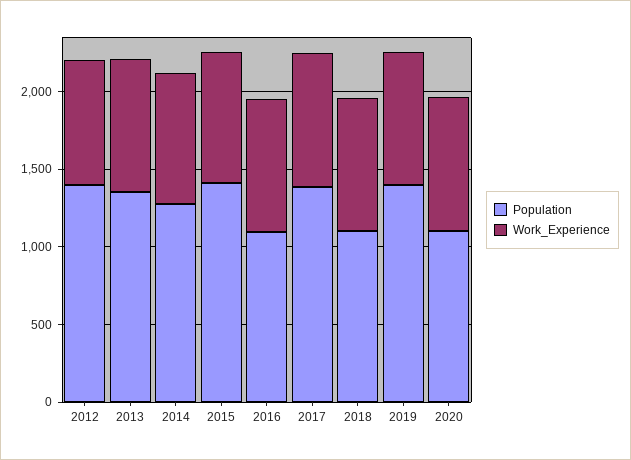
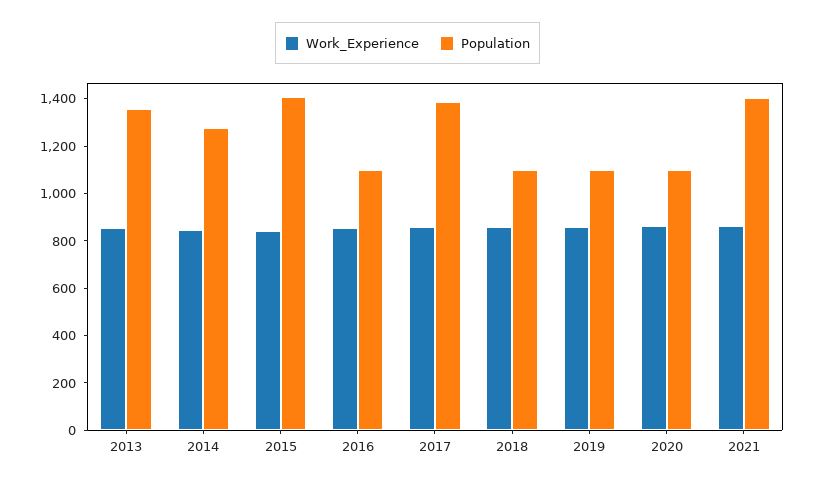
Population, 2012: 1400 -> none
Work_Experience, 2012: 800 -> none
Population, 2019: 1400 -> 1100
Work_Experience, 2021: none -> 850
Population, 2021: none -> 1400

